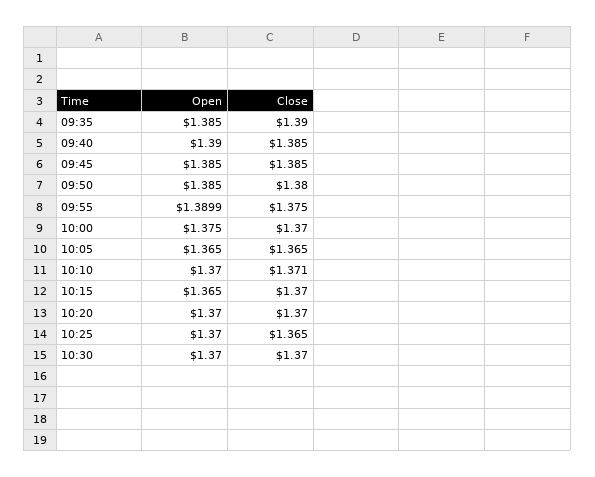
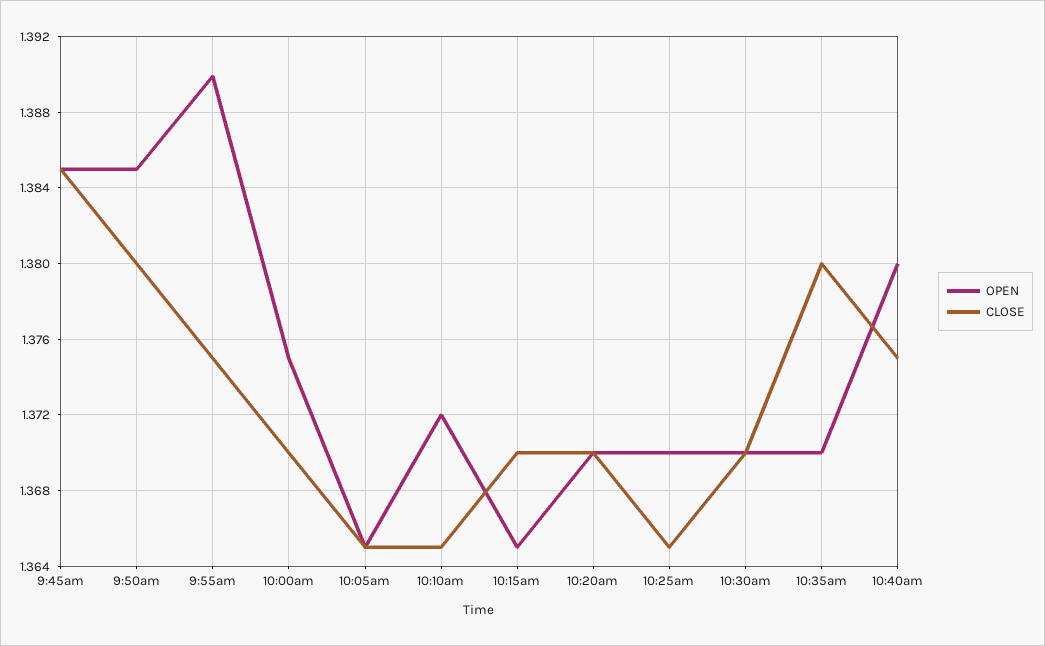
Open, 09:35: 1.385 -> none
Close, 09:35: 1.39 -> none
Open, 09:40: 1.39 -> none
Close, 09:40: 1.385 -> none
Open, 10:10: 1.37 -> 1.372
Close, 10:10: 1.371 -> 1.365
Open, 10:35am: none -> 1.37
Close, 10:35am: none -> 1.38
Open, 10:40am: none -> 1.38
Close, 10:40am: none -> 1.375

